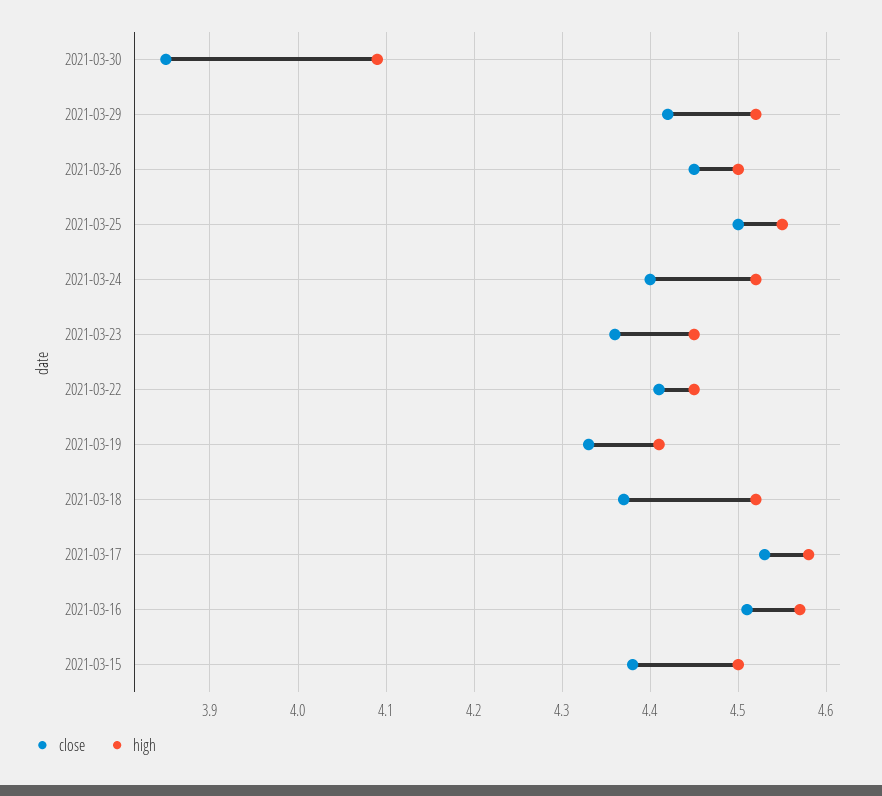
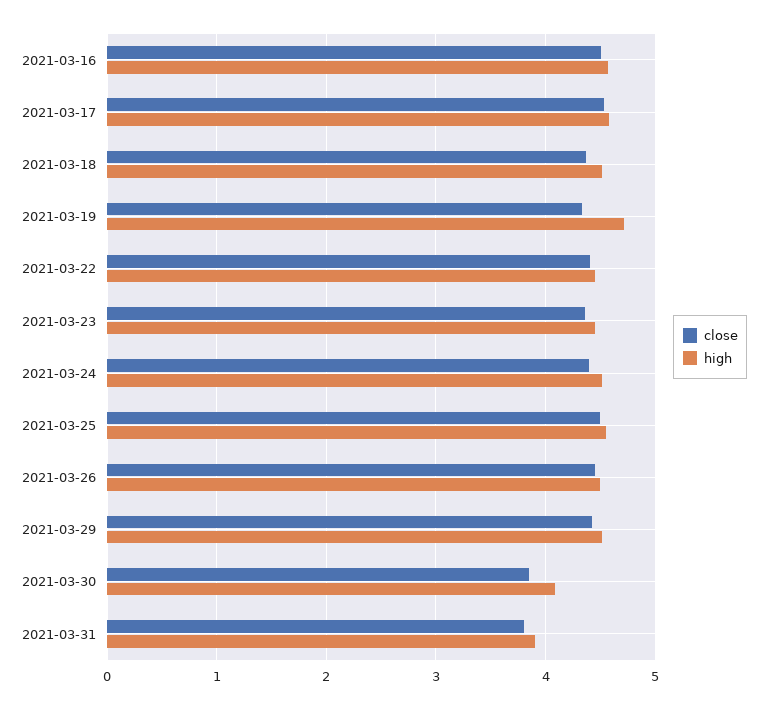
high, 2021-03-19: 4.41 -> 4.7
close, 2021-03-15: 4.38 -> none
high, 2021-03-15: 4.5 -> none
close, 2021-03-31: none -> 3.8
high, 2021-03-31: none -> 3.9

